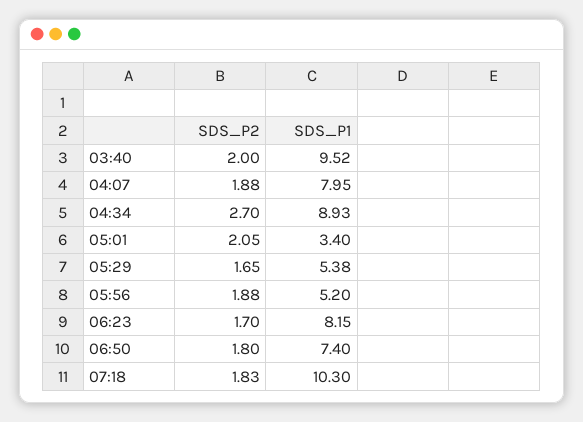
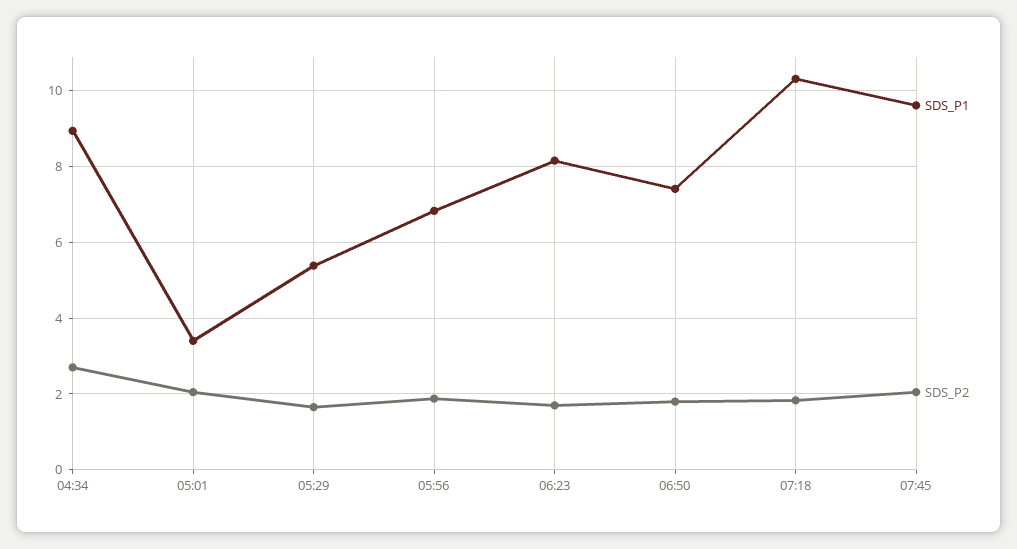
SDS_P2, 03:40: 2 -> none
SDS_P1, 03:40: 9.52 -> none
SDS_P2, 04:07: 1.88 -> none
SDS_P1, 04:07: 7.95 -> none
SDS_P1, 05:56: 5.2 -> 6.8
SDS_P1, 07:45: none -> 9.6
SDS_P2, 07:45: none -> 2

